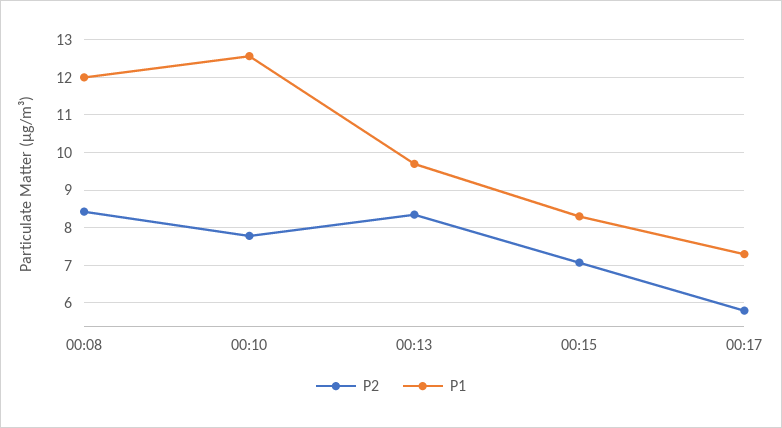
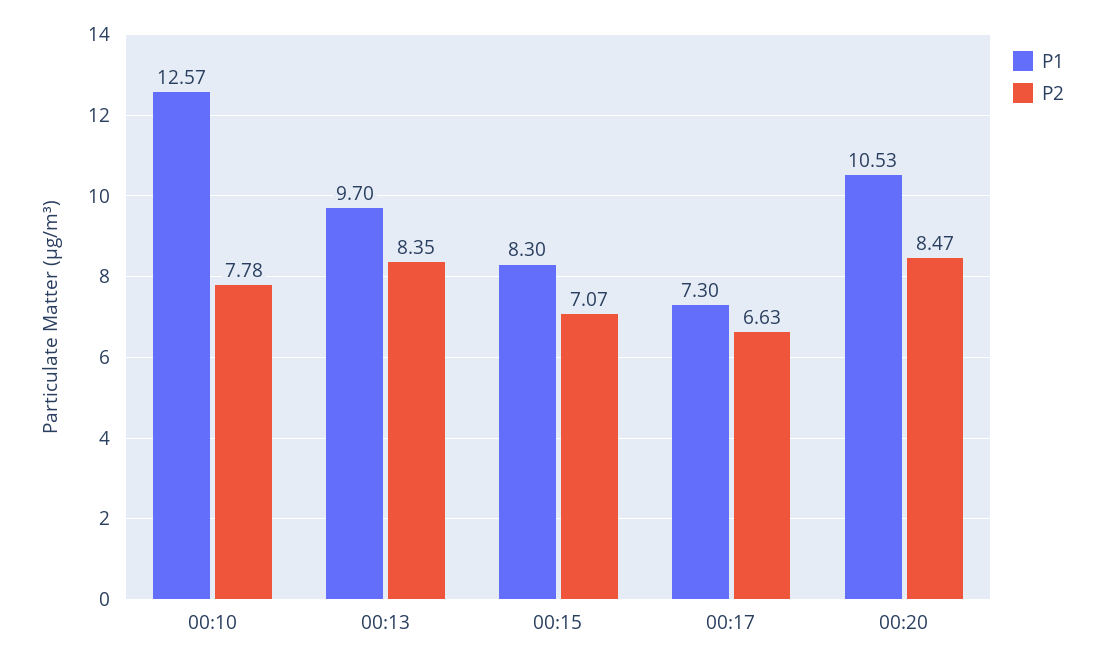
P2, 00:08: 8.4 -> none
P1, 00:08: 12 -> none
P2, 00:17: 5.8 -> 6.63
P1, 00:20: none -> 10.53
P2, 00:20: none -> 8.47

